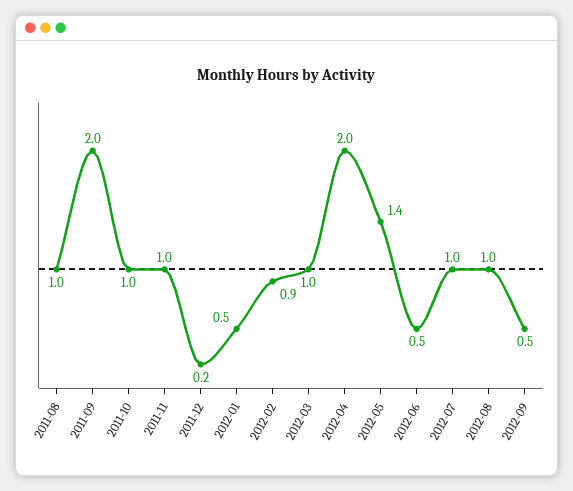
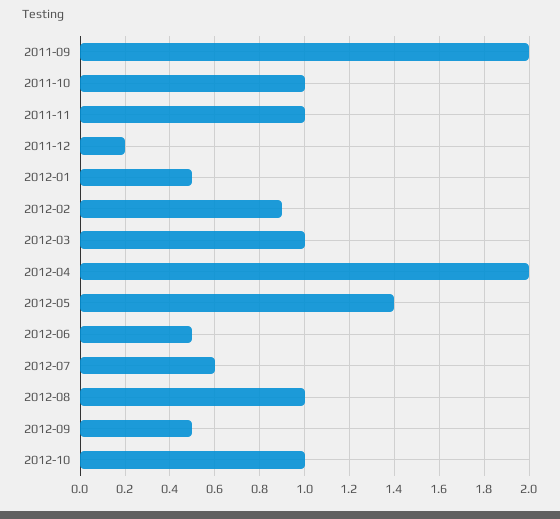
2011-08: 1 -> none
2012-07: 1 -> 0.6
2012-10: none -> 1

